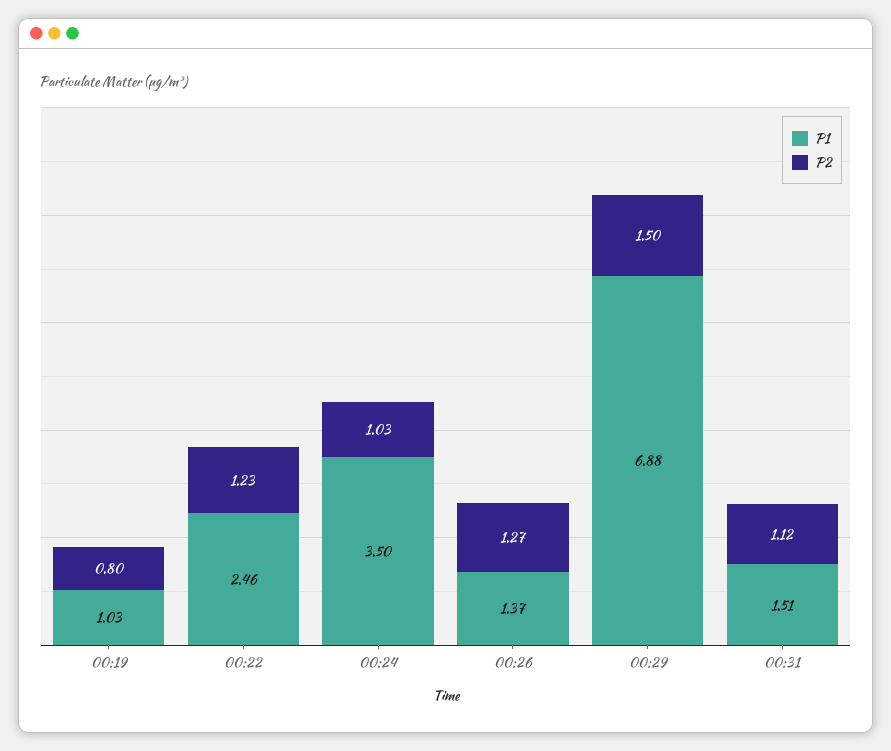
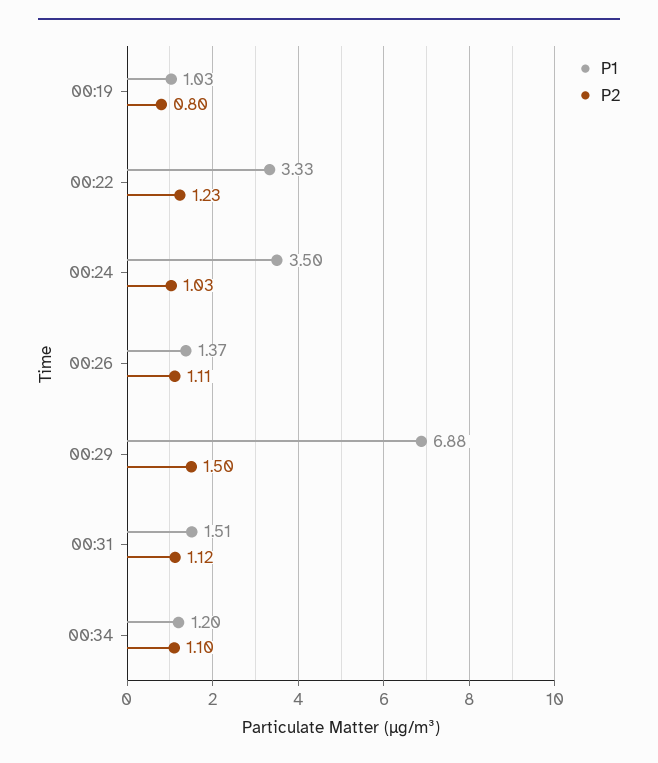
P1, 00:22: 2.46 -> 3.33
P2, 00:26: 1.27 -> 1.11
P1, 00:34: none -> 1.2
P2, 00:34: none -> 1.1

